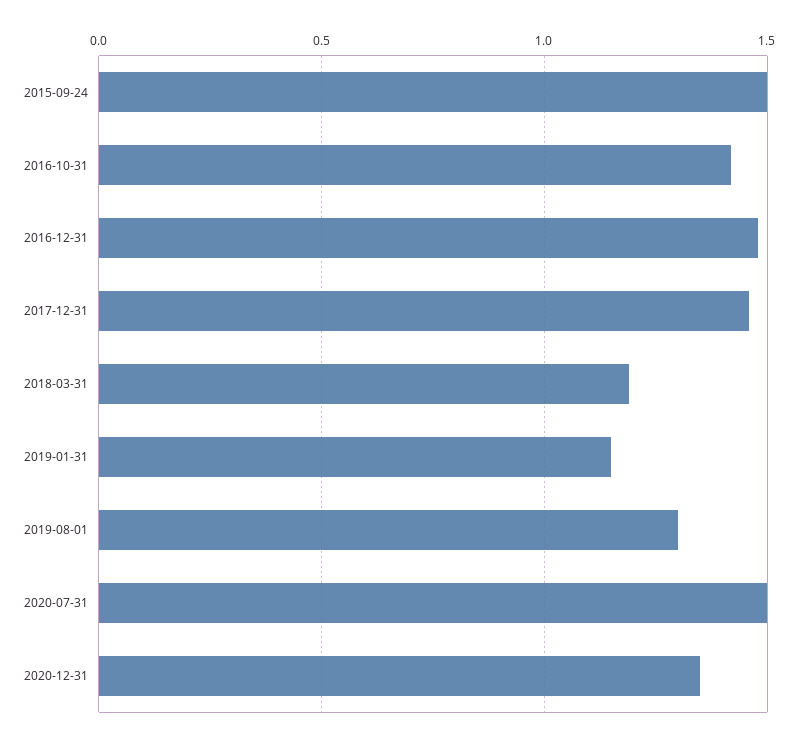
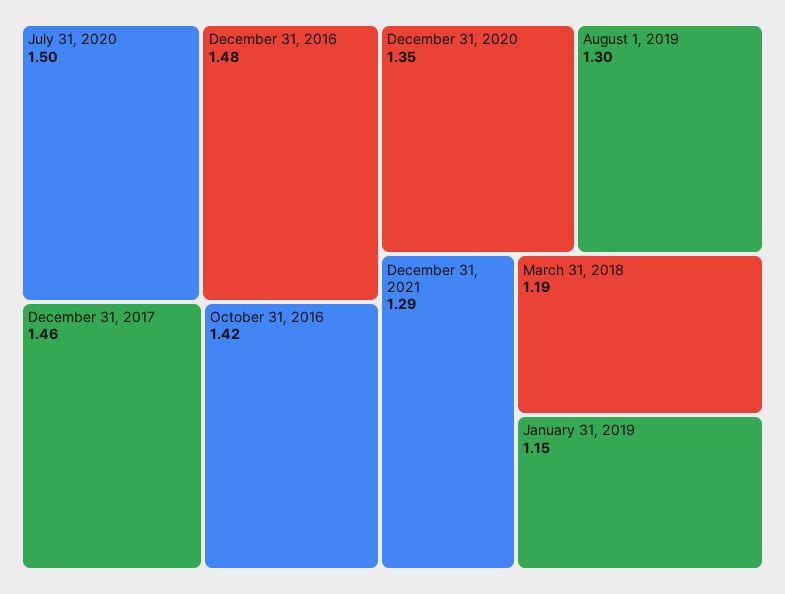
2015-09-24: 1.5 -> none
December 31, 2021: none -> 1.29

